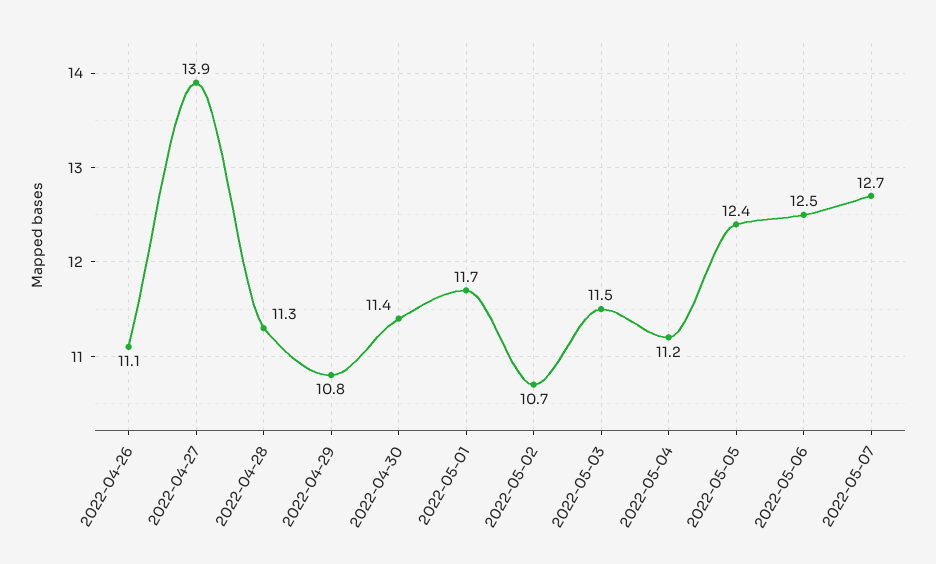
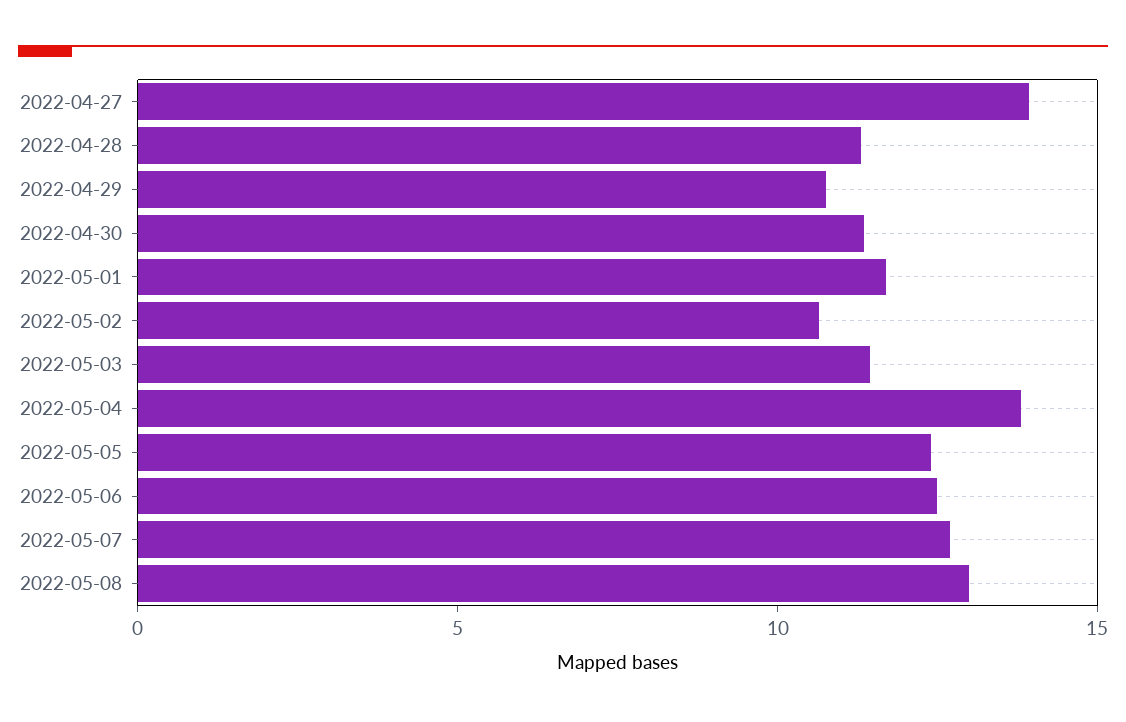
2022-04-26: 11.1 -> none
2022-05-04: 11.2 -> 14
2022-05-08: none -> 13

